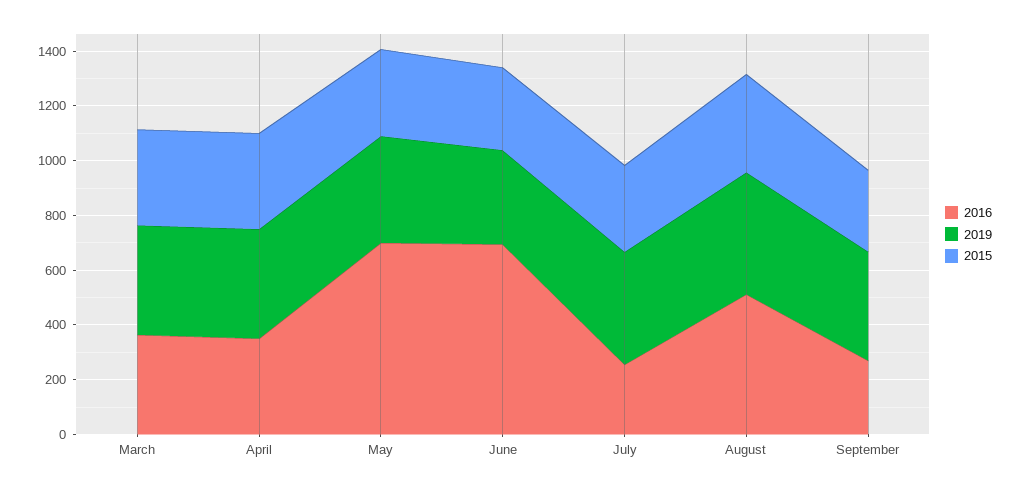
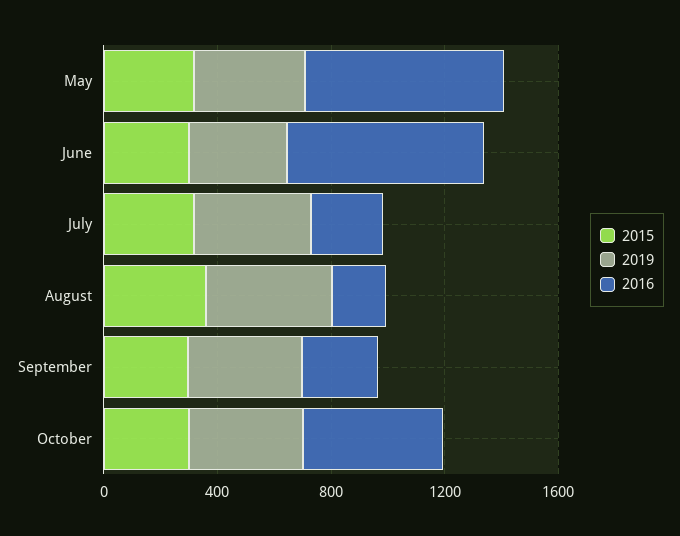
2016, March: 350 -> none
2019, March: 400 -> none
2015, March: 350 -> none
2016, April: 350 -> none
2019, April: 400 -> none
2015, April: 350 -> none
2016, August: 500 -> 200
2015, October: none -> 300
2019, October: none -> 400
2016, October: none -> 500

